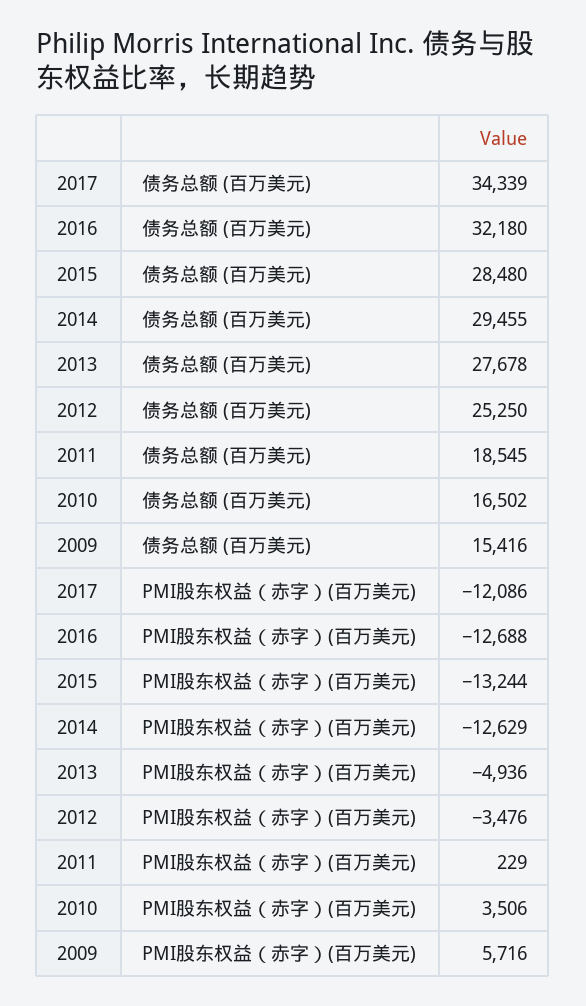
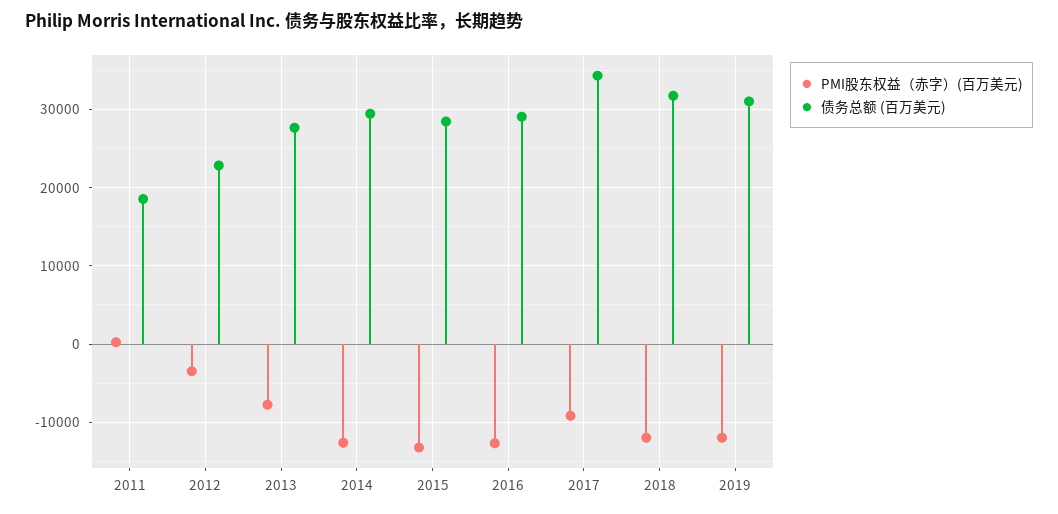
债务总额 (百万美元), 2016: 32180 -> 29000
债务总额 (百万美元), 2012: 25250 -> 23000
债务总额 (百万美元), 2010: 16502 -> none
债务总额 (百万美元), 2009: 15416 -> none
PMI股东权益（赤字）(百万美元), 2017: -12086 -> -9000
PMI股东权益（赤字）(百万美元), 2013: -4936 -> -8000
PMI股东权益（赤字）(百万美元), 2010: 3506 -> none
PMI股东权益（赤字）(百万美元), 2009: 5716 -> none
PMI股东权益（赤字）(百万美元), 2018: none -> -12000
债务总额 (百万美元), 2018: none -> 32000
PMI股东权益（赤字）(百万美元), 2019: none -> -12000
债务总额 (百万美元), 2019: none -> 31000

